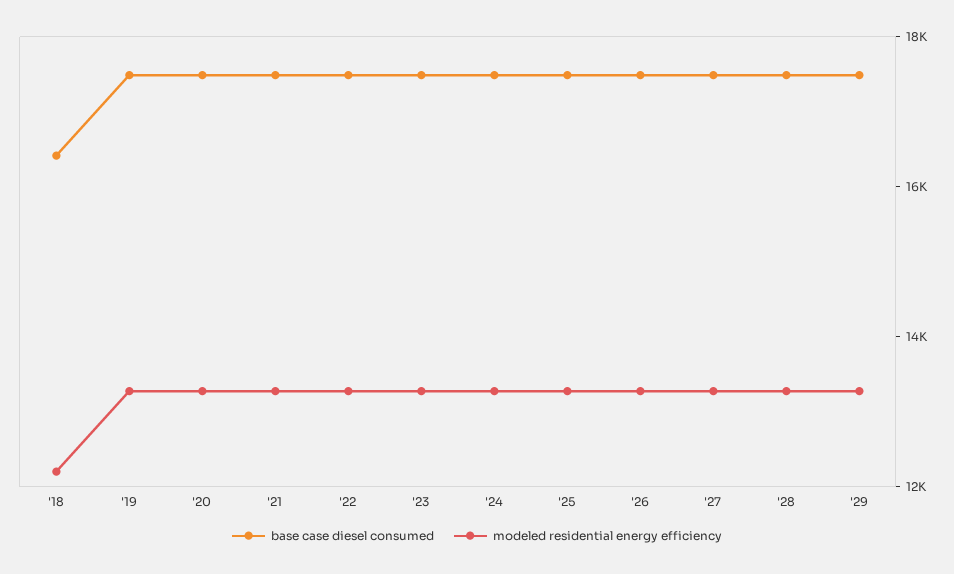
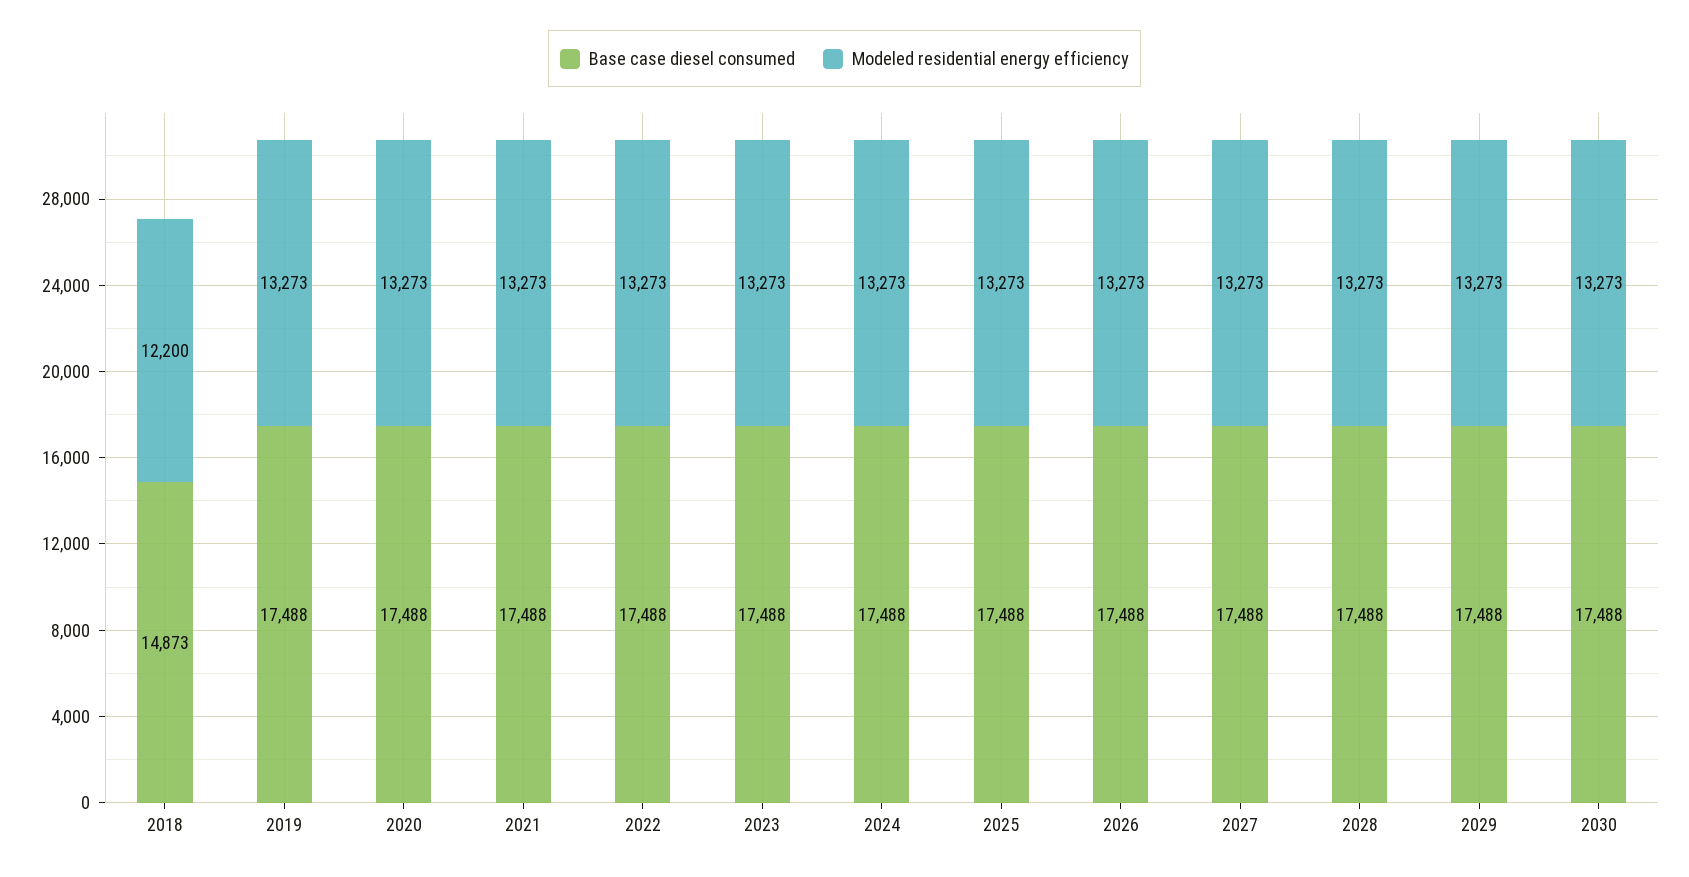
base case diesel consumed, '18: 16500 -> 14873
base case diesel consumed, 2030: none -> 17488
modeled residential energy efficiency, 2030: none -> 13273

